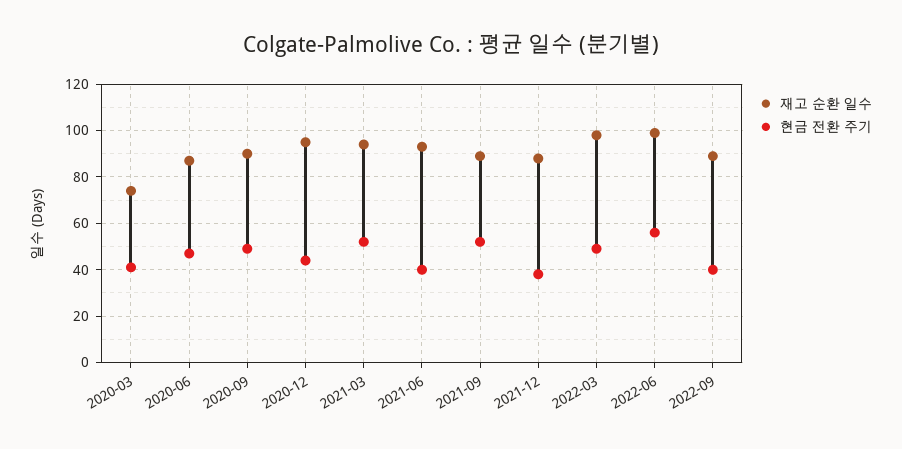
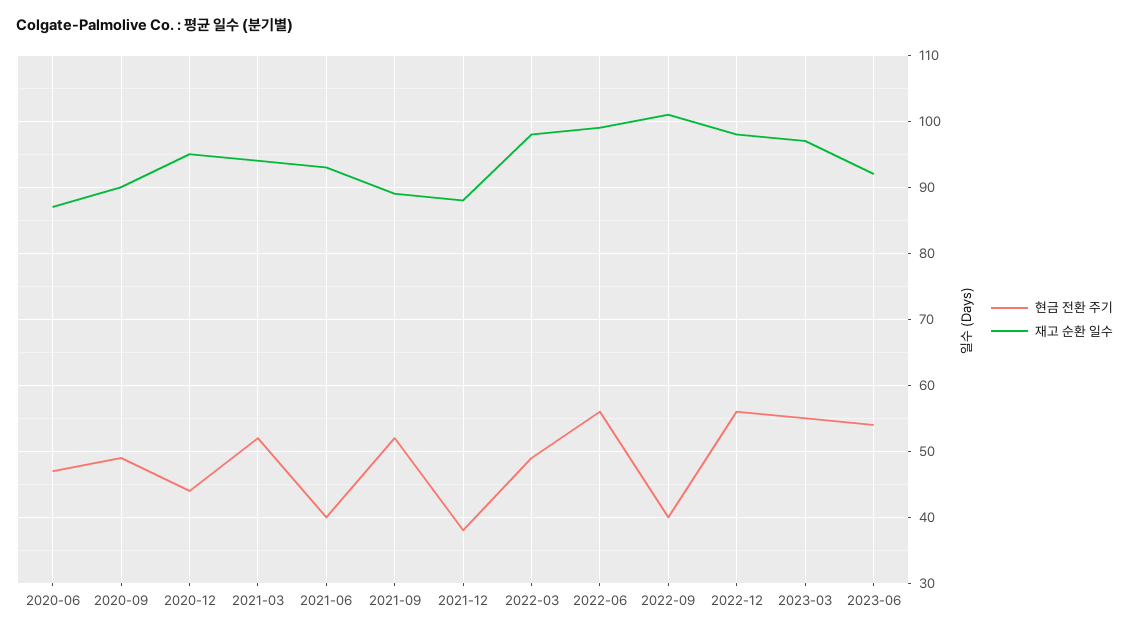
재고 순환 일수, 2020-03: 75 -> none
현금 전환 주기, 2020-03: 40 -> none
재고 순환 일수, 2022-09: 90 -> 101
현금 전환 주기, 2022-12: none -> 56
재고 순환 일수, 2022-12: none -> 98
현금 전환 주기, 2023-03: none -> 55
재고 순환 일수, 2023-03: none -> 97
현금 전환 주기, 2023-06: none -> 54
재고 순환 일수, 2023-06: none -> 92

